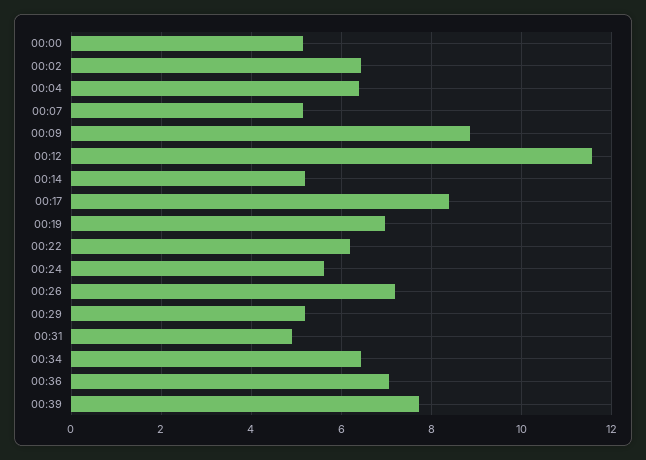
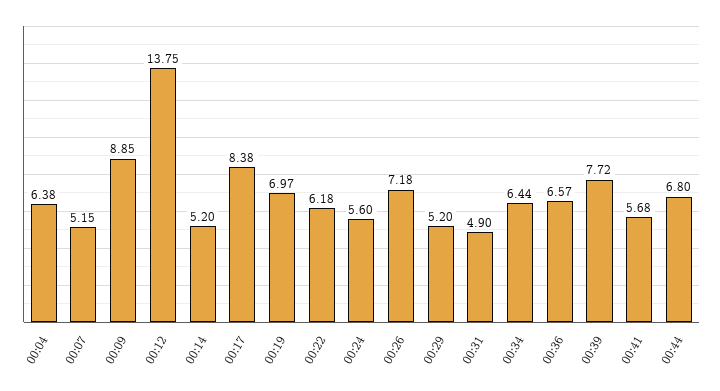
00:00: 5.2 -> none
00:02: 6.4 -> none
00:12: 11.6 -> 13.75
00:36: 7 -> 6.57
00:41: none -> 5.68
00:44: none -> 6.8

